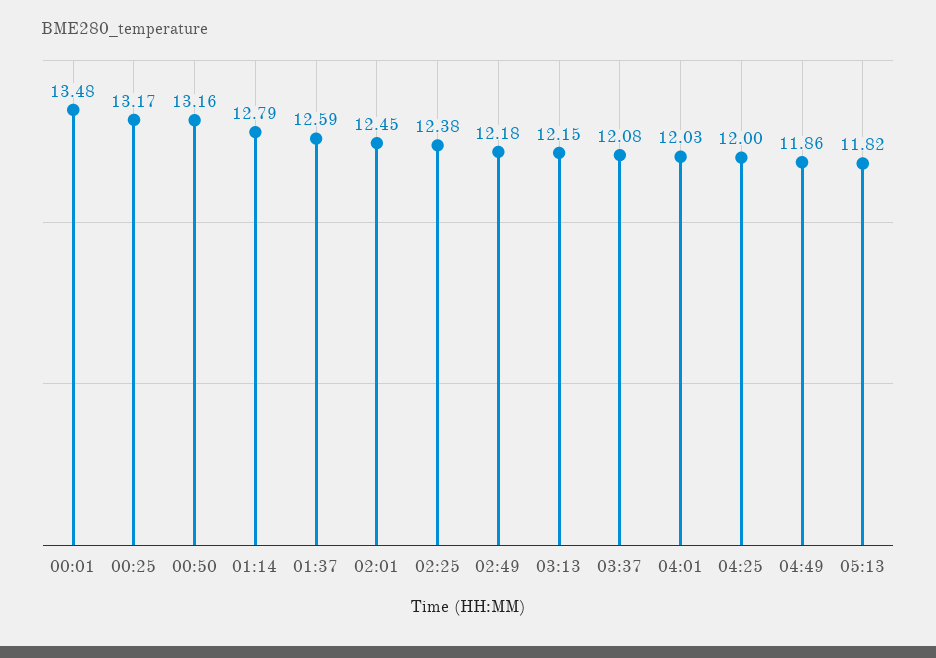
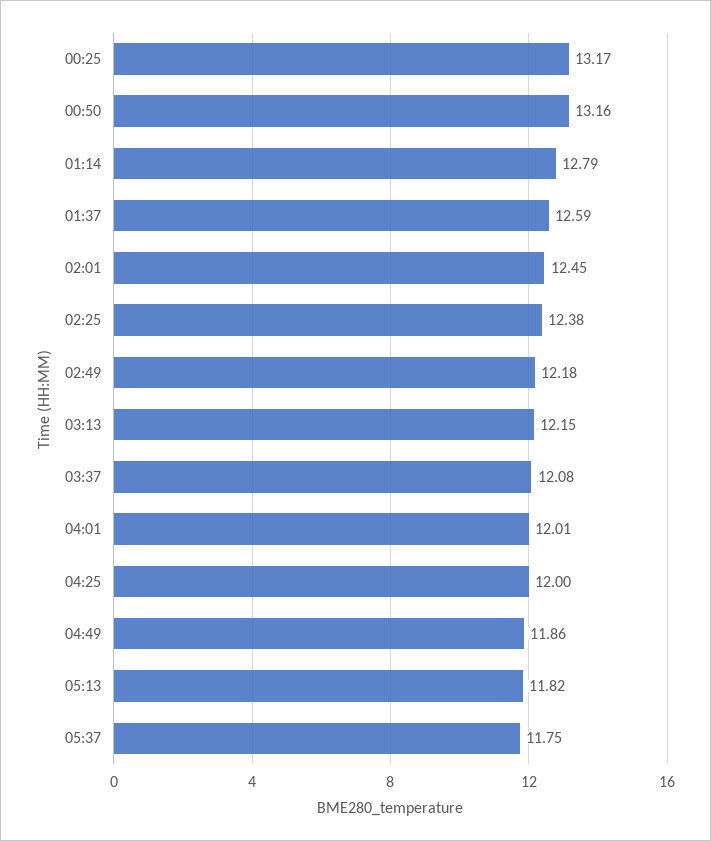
00:01: 13.48 -> none
04:01: 12.03 -> 12.01
05:37: none -> 11.75

